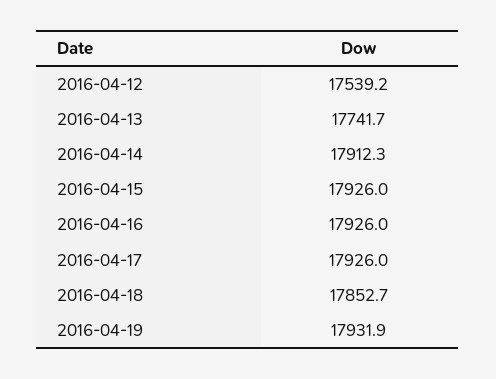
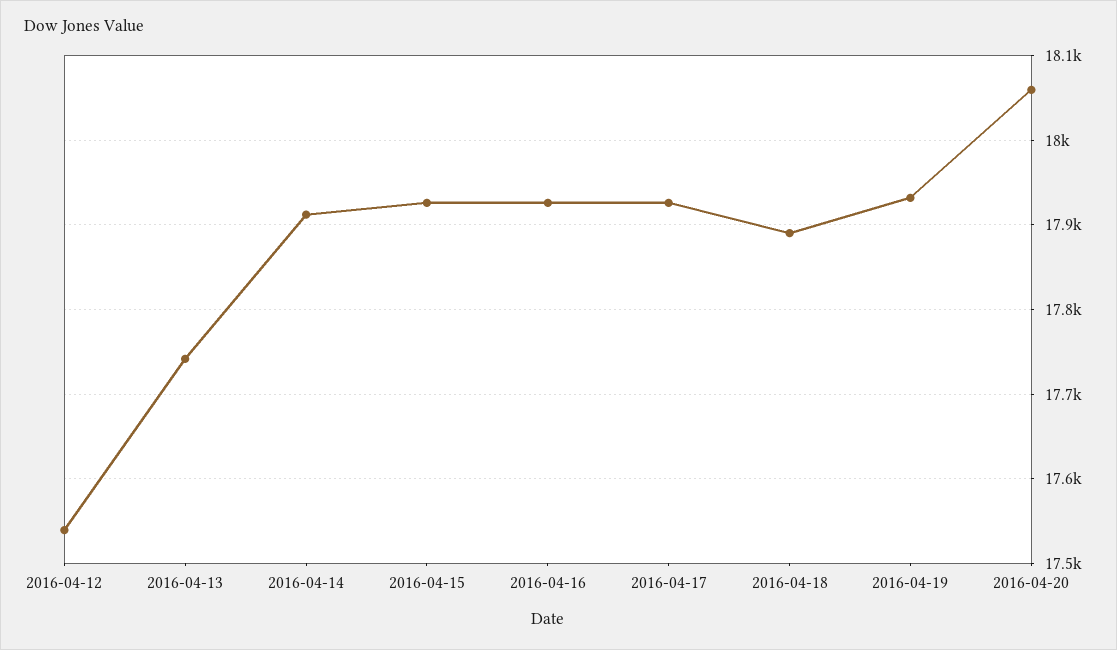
2016-04-18: 17852.7 -> 17890
2016-04-20: none -> 18060

